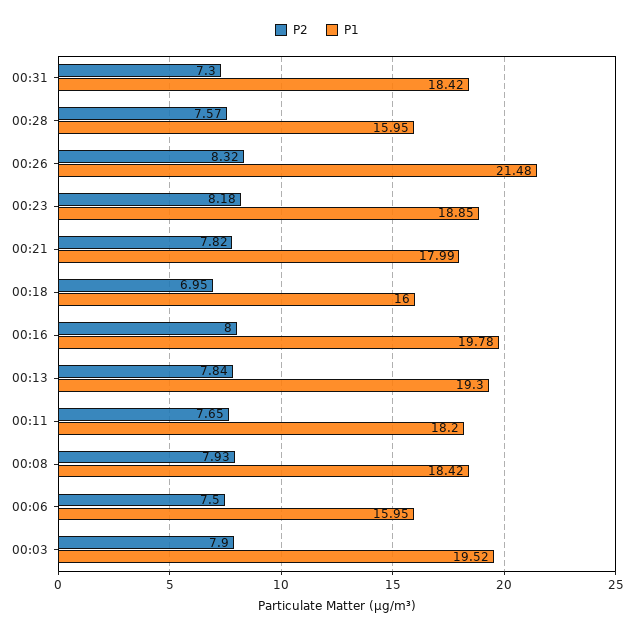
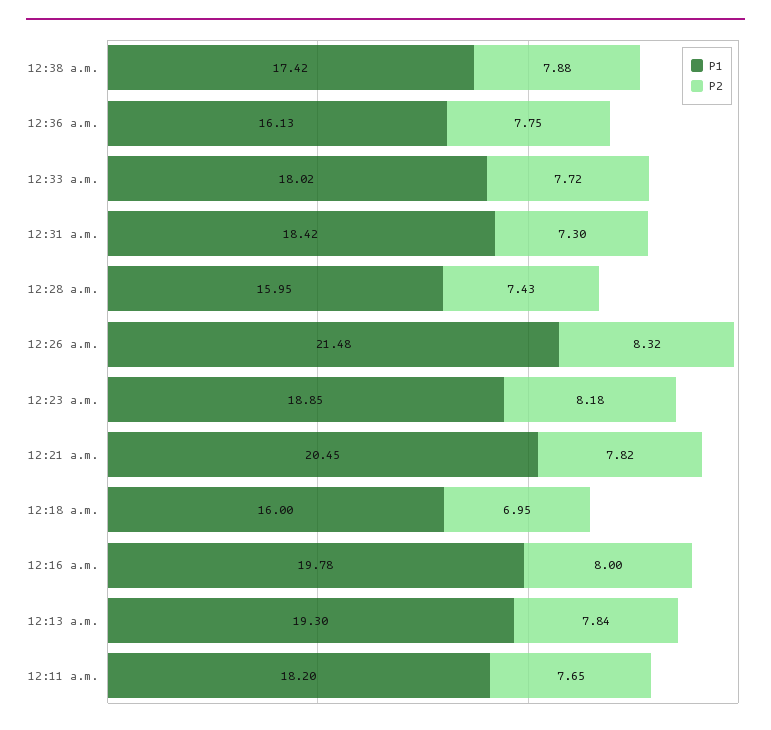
P2, 00:28: 7.57 -> 7.43
P1, 00:21: 17.99 -> 20.45
P2, 00:08: 7.93 -> none
P1, 00:08: 18.42 -> none
P2, 00:06: 7.5 -> none
P1, 00:06: 15.95 -> none
P2, 00:03: 7.9 -> none
P1, 00:03: 19.52 -> none
P1, 12:38 a.m.: none -> 17.42
P2, 12:38 a.m.: none -> 7.88
P1, 12:36 a.m.: none -> 16.13
P2, 12:36 a.m.: none -> 7.75
P1, 12:33 a.m.: none -> 18.02
P2, 12:33 a.m.: none -> 7.72

